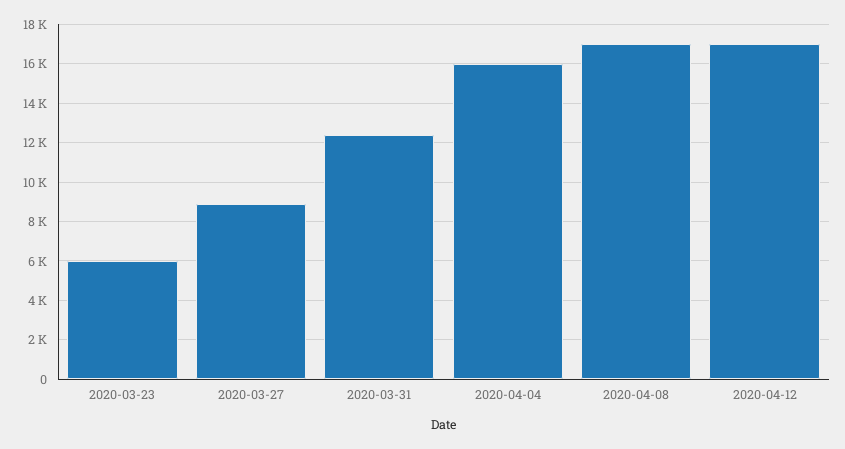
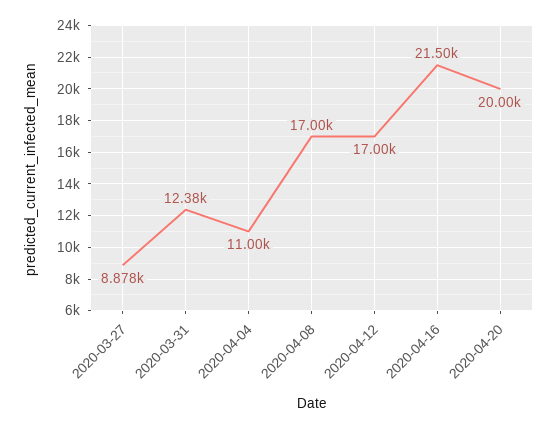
2020-03-23: 6000 -> none
2020-04-04: 16000 -> 11000
2020-04-16: none -> 21500
2020-04-20: none -> 20000

